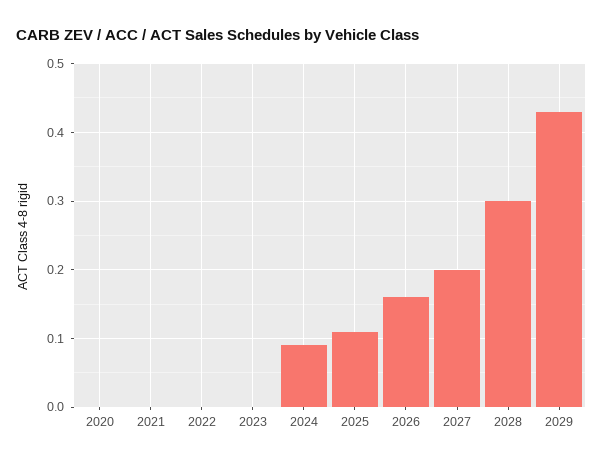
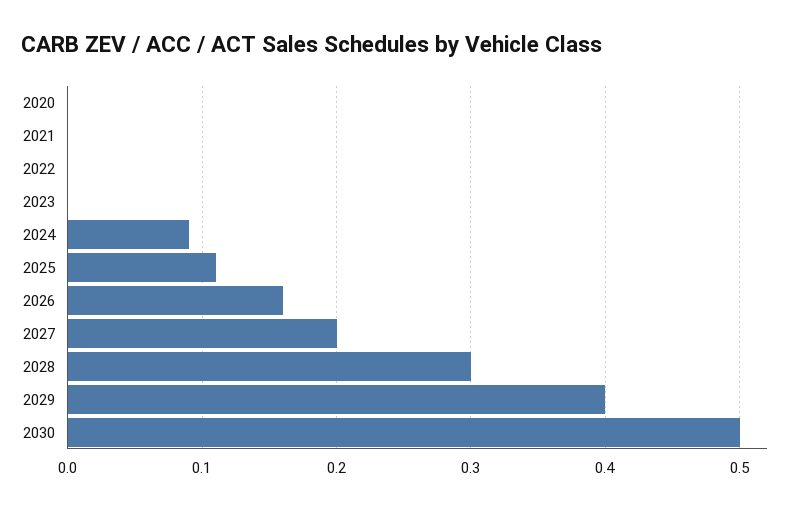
2029: 0.43 -> 0.4
2030: none -> 0.5

